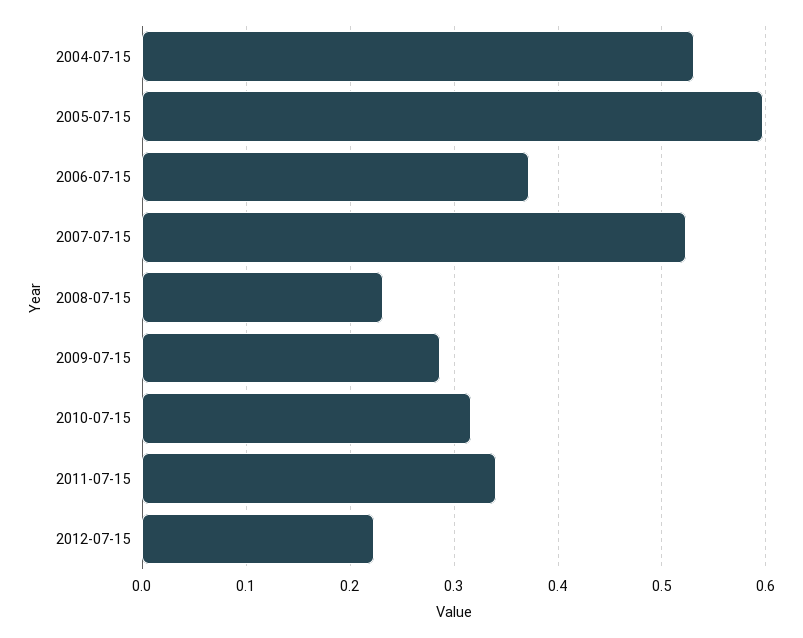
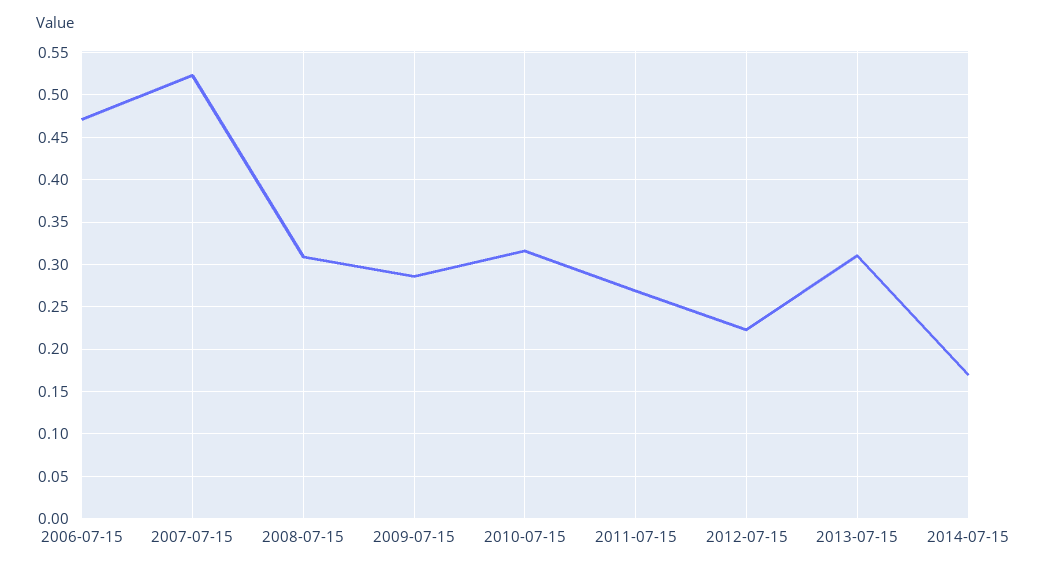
2004-07-15: 0.53 -> none
2005-07-15: 0.6 -> none
2006-07-15: 0.37 -> 0.47
2008-07-15: 0.23 -> 0.31
2011-07-15: 0.34 -> 0.27
2013-07-15: none -> 0.31
2014-07-15: none -> 0.17

